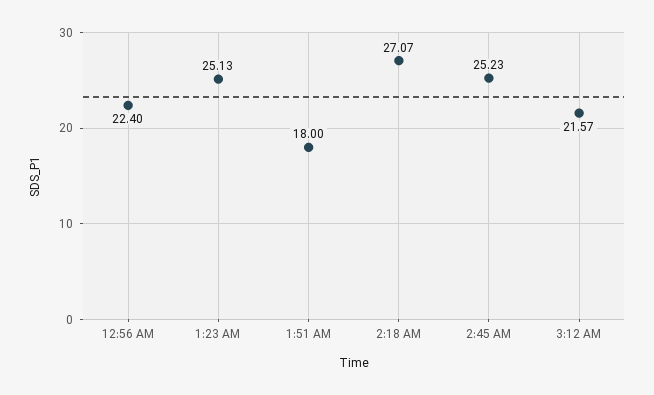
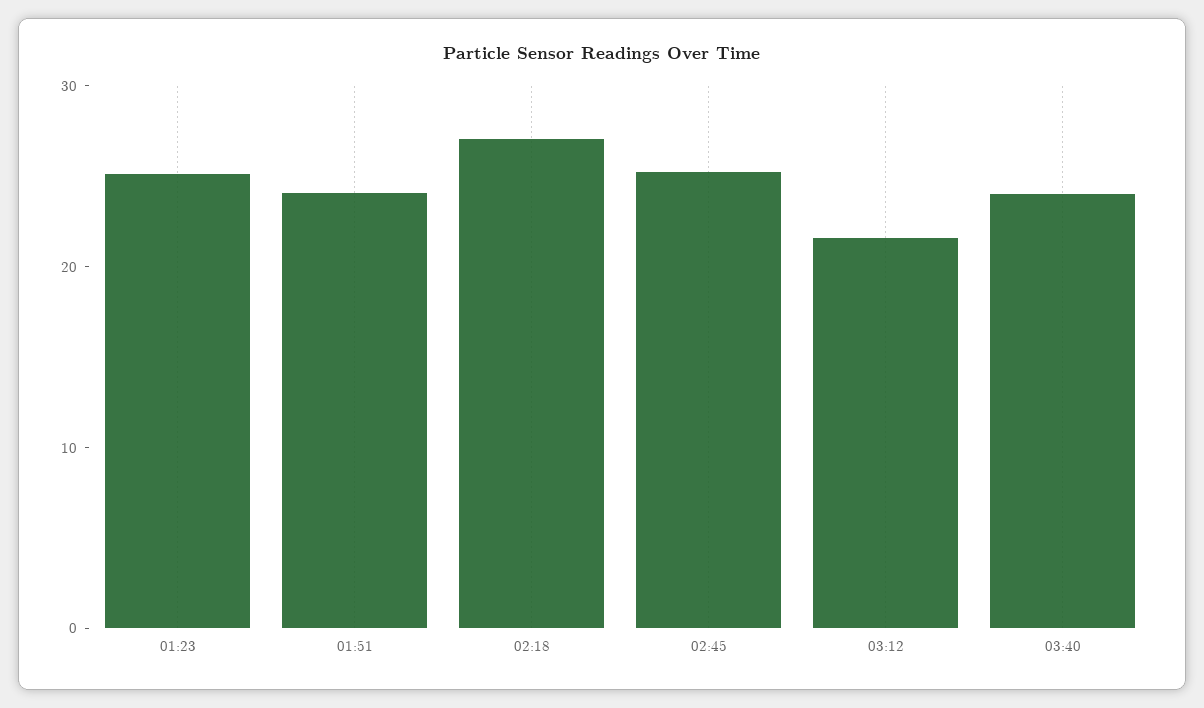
12:56 AM: 22.4 -> none
1:51 AM: 18 -> 24
03:40: none -> 24

